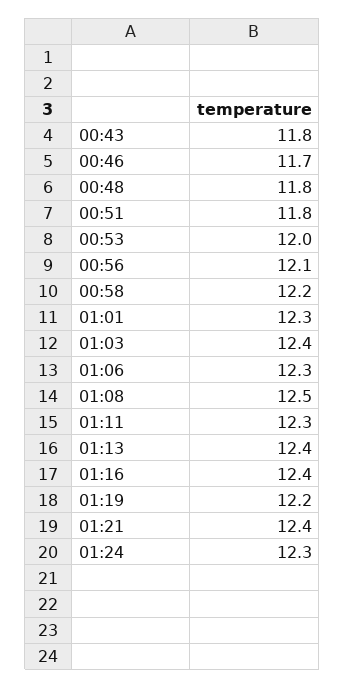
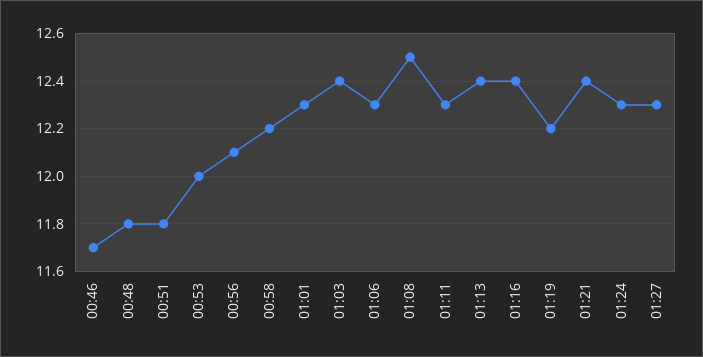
00:43: 11.8 -> none
01:27: none -> 12.3

